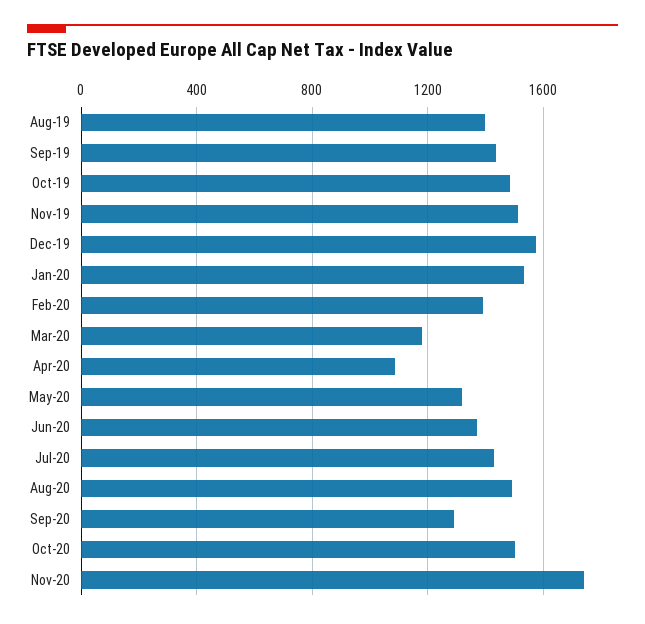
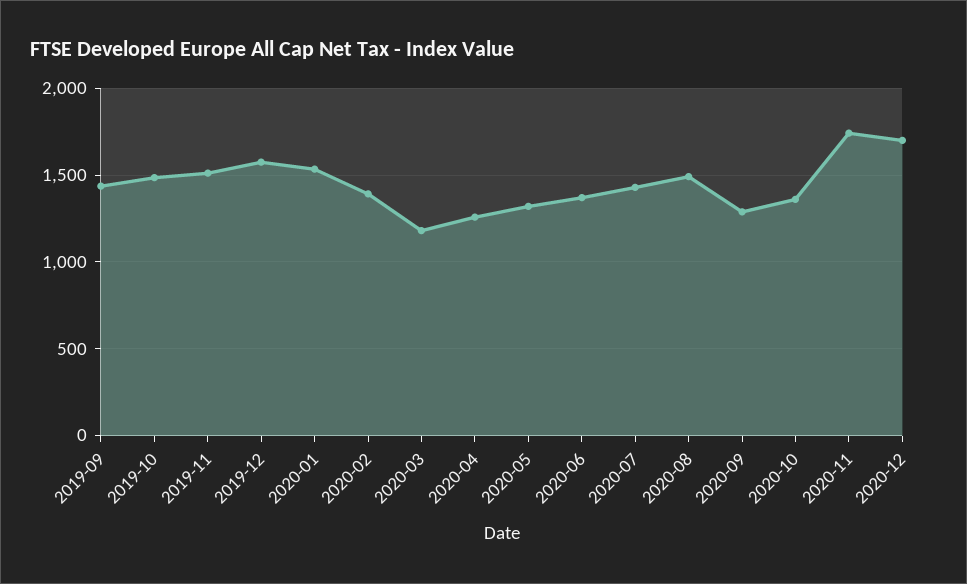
Aug-19: 1400 -> none
Apr-20: 1100 -> 1250
Oct-20: 1500 -> 1350
2020-12: none -> 1700

